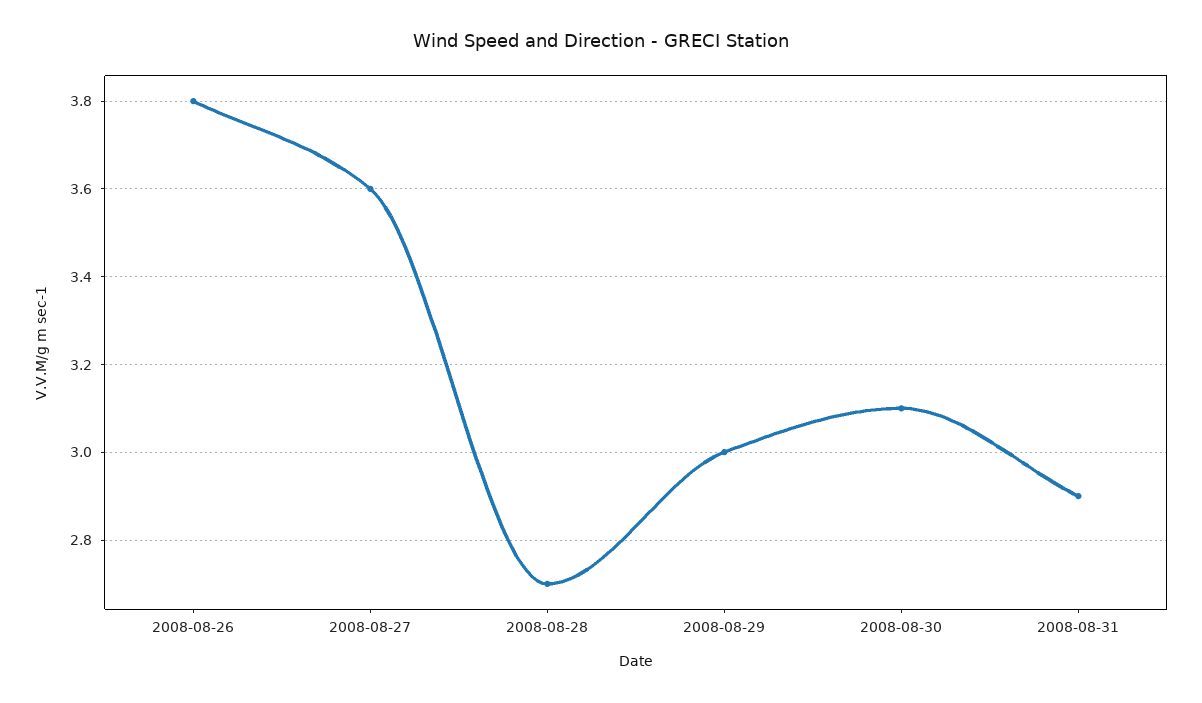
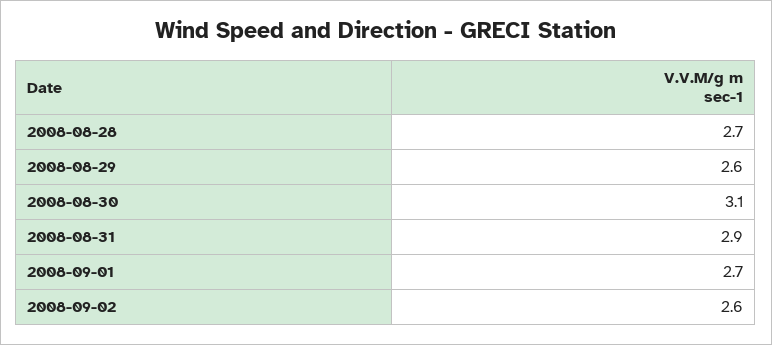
2008-08-26: 3.8 -> none
2008-08-27: 3.6 -> none
2008-08-29: 3 -> 2.6
2008-09-01: none -> 2.7
2008-09-02: none -> 2.6

